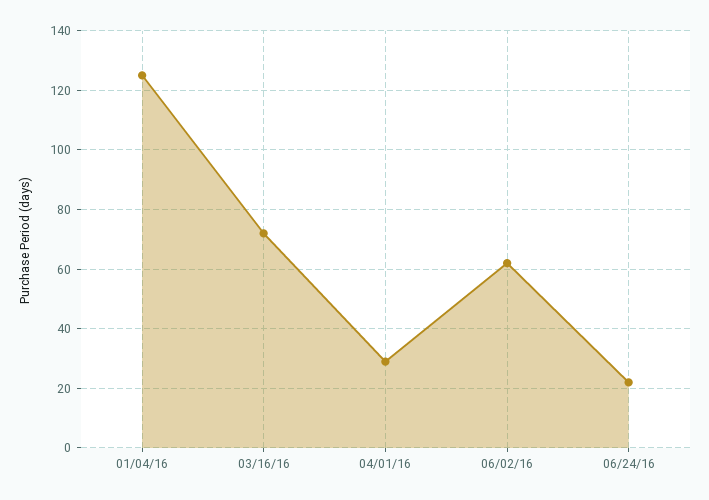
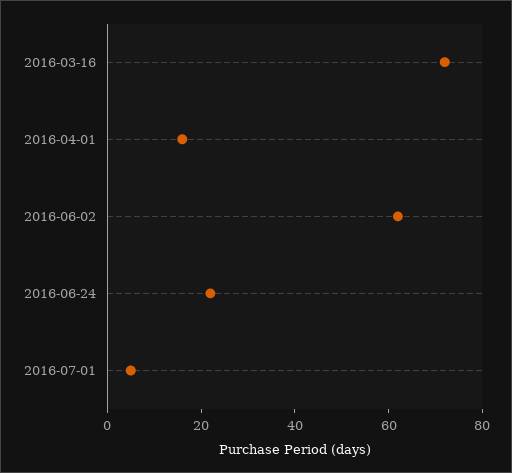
01/04/16: 125 -> none
04/01/16: 30 -> 15
2016-07-01: none -> 5

